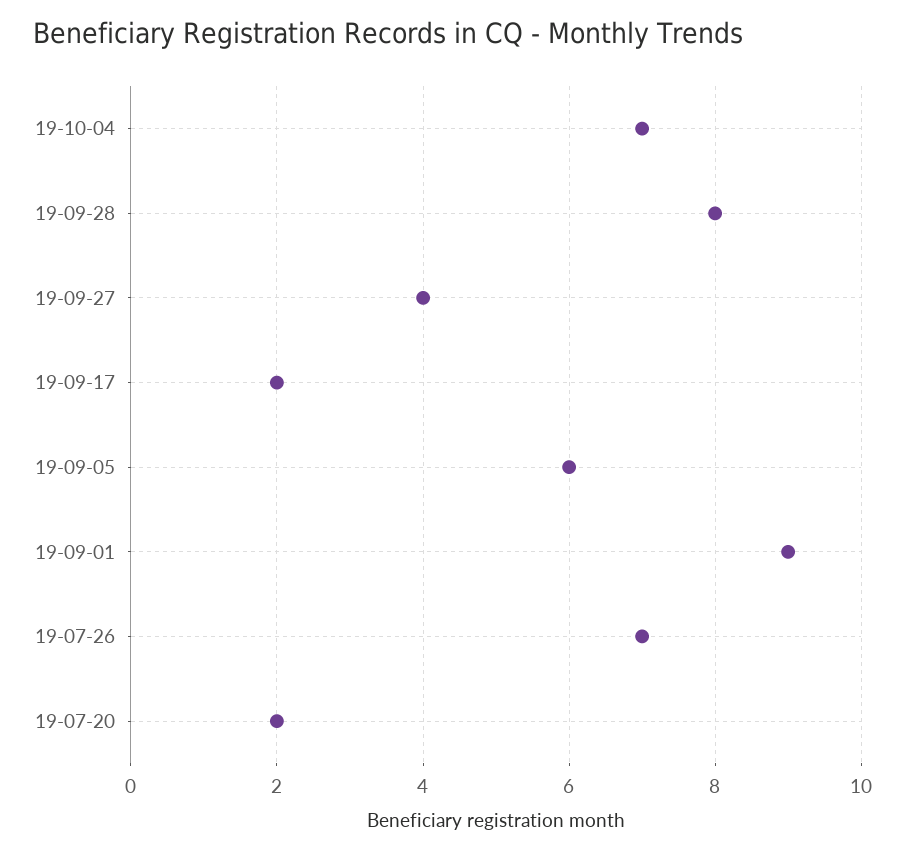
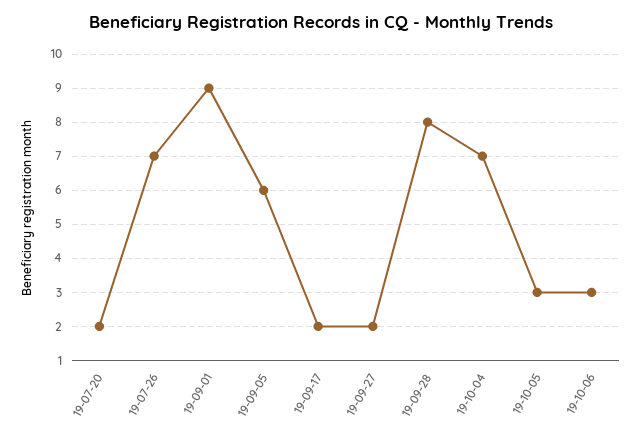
19-09-27: 4 -> 2
19-10-05: none -> 3
19-10-06: none -> 3

